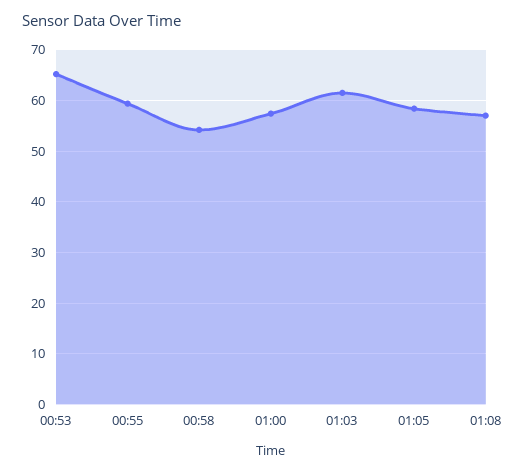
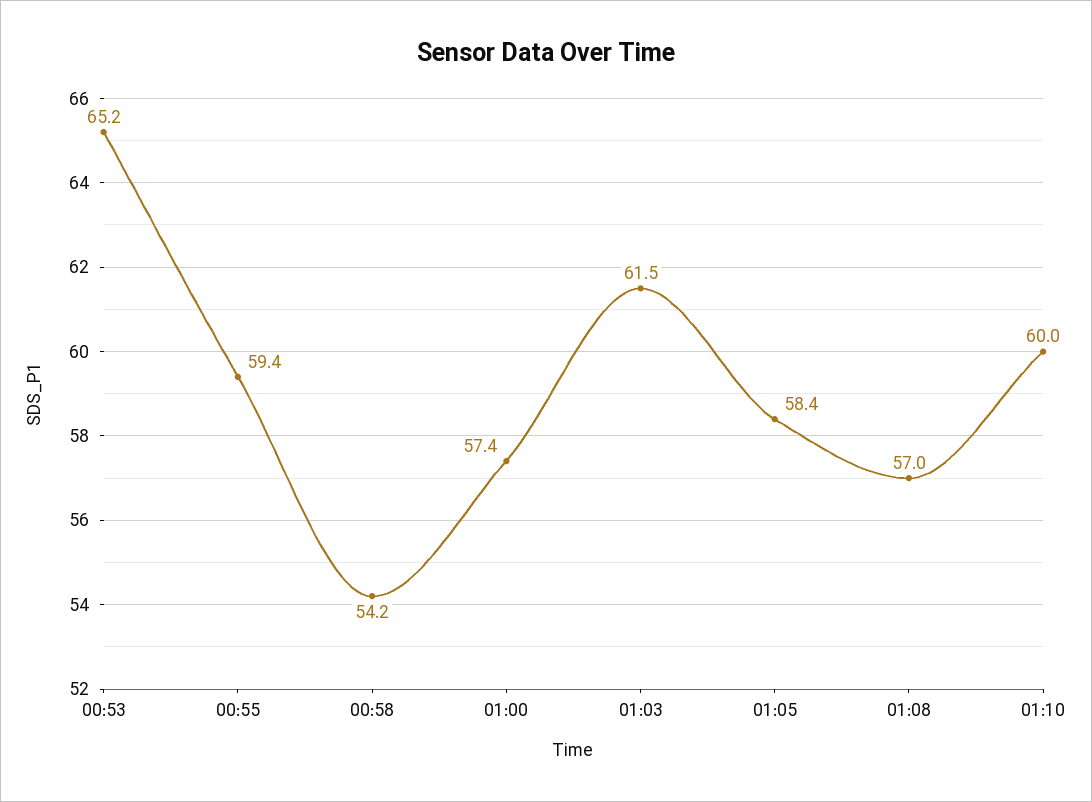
01:10: none -> 60

